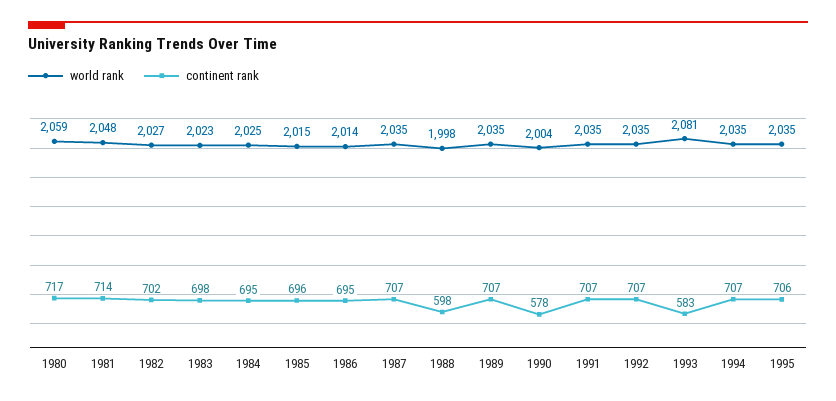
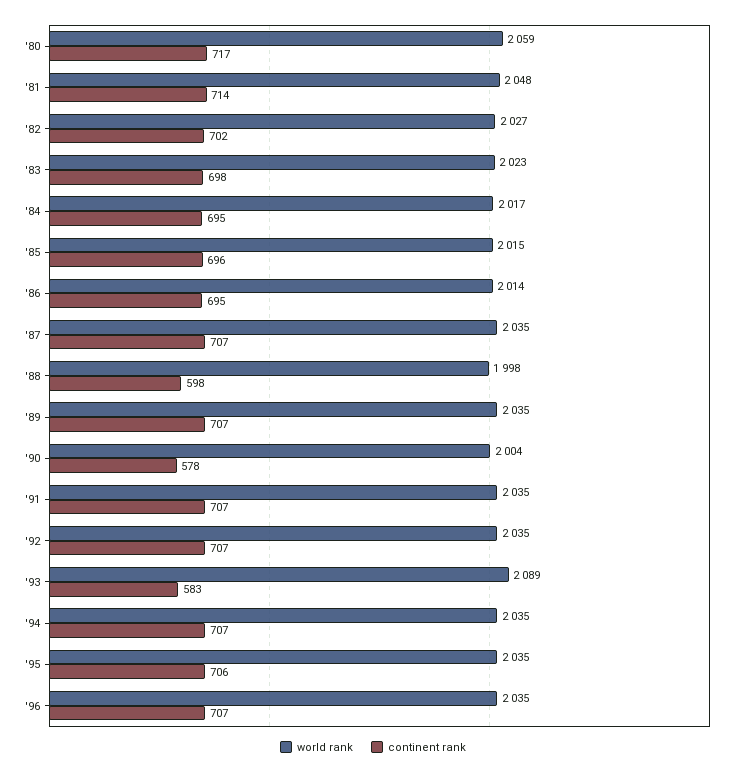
world rank, 1984: 2025 -> 2017
world rank, 1993: 2081 -> 2089
world rank, '96: none -> 2035
continent rank, '96: none -> 707

